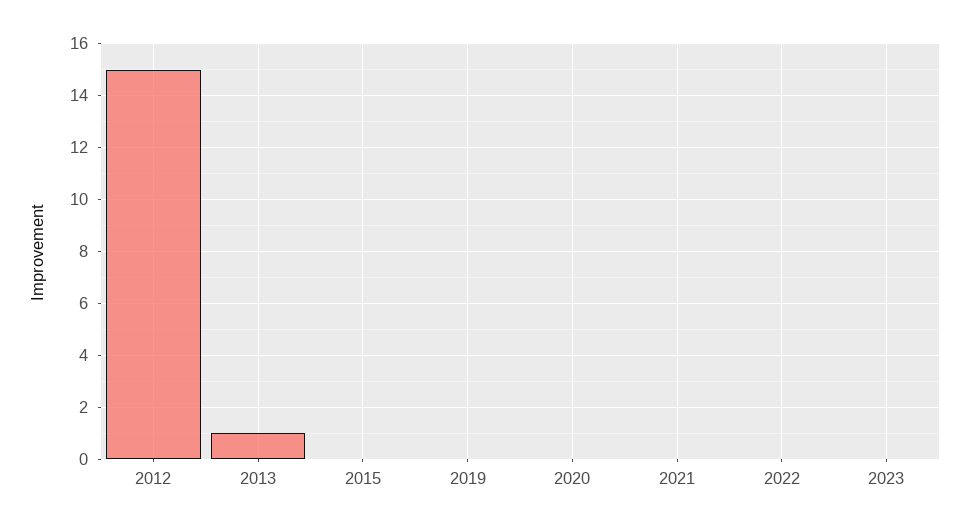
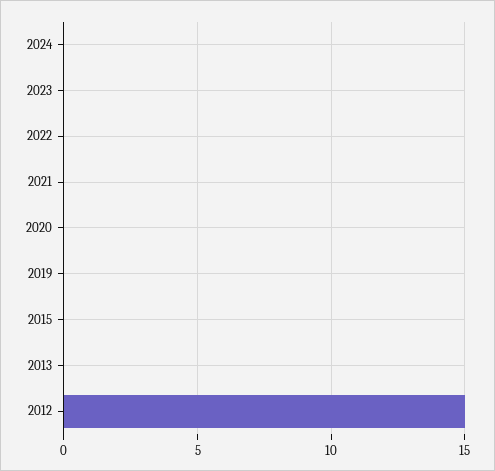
2013: 1 -> 0
2024: none -> 0

